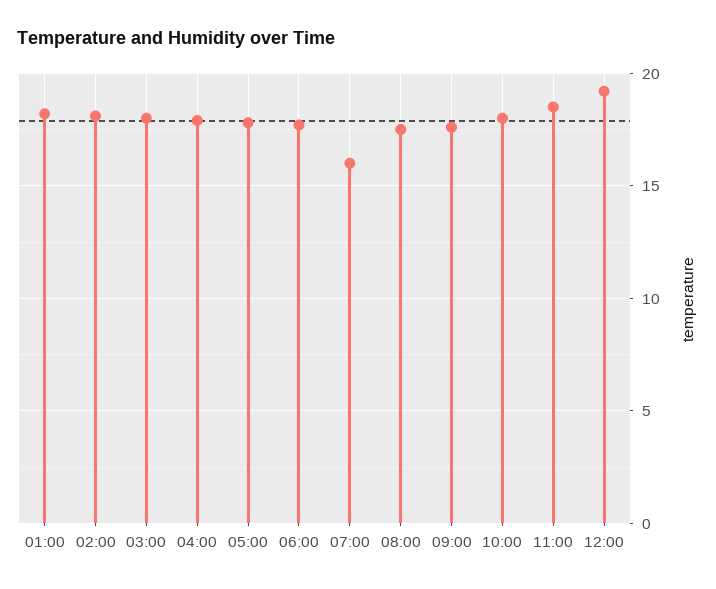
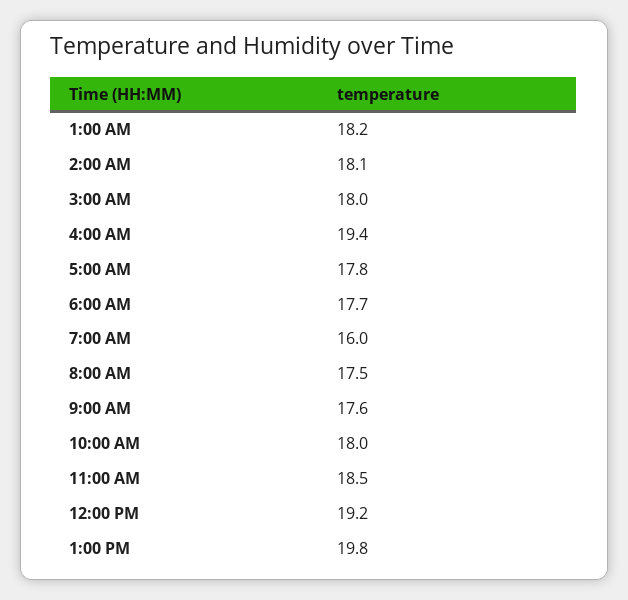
04:00: 18 -> 19.4
1:00 PM: none -> 19.8

